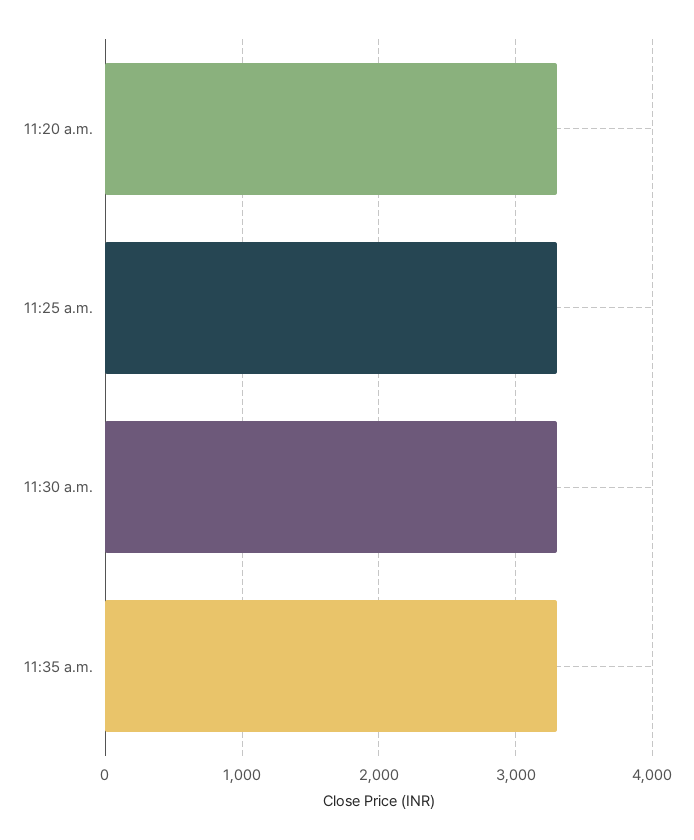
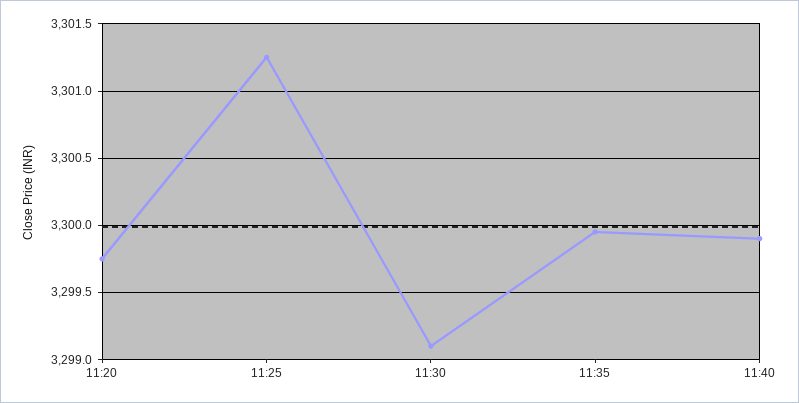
11:40: none -> 3299.9

